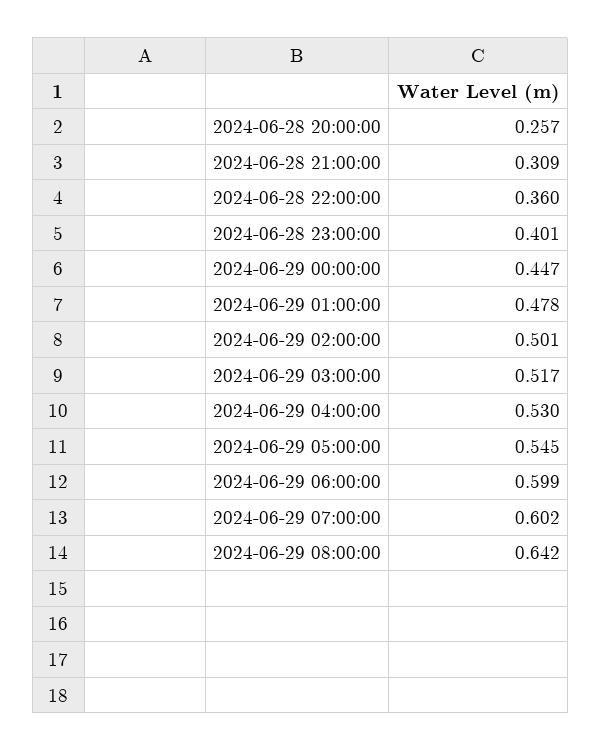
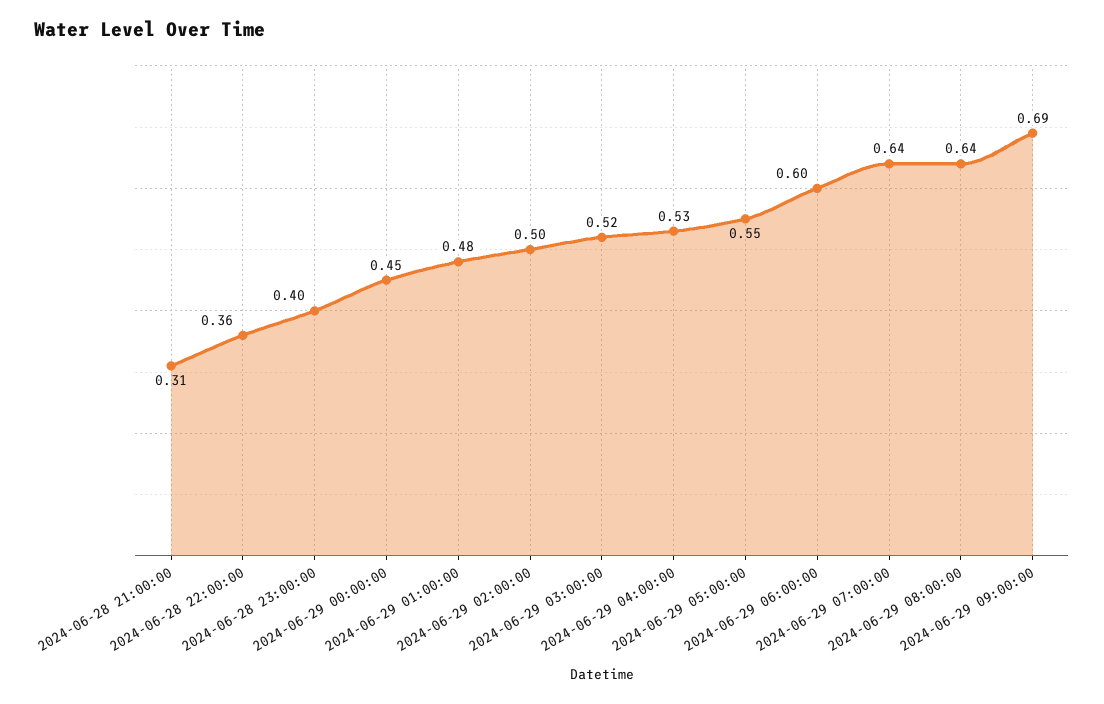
2024-06-28 20:00:00: 0.257 -> none
2024-06-29 07:00:00: 0.602 -> 0.64
2024-06-29 09:00:00: none -> 0.69

